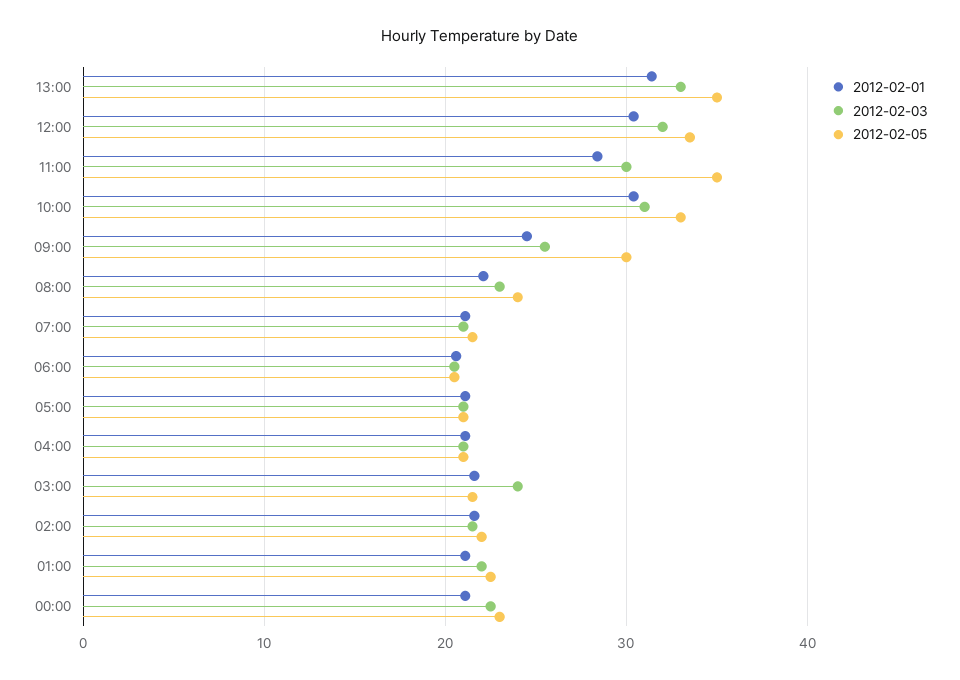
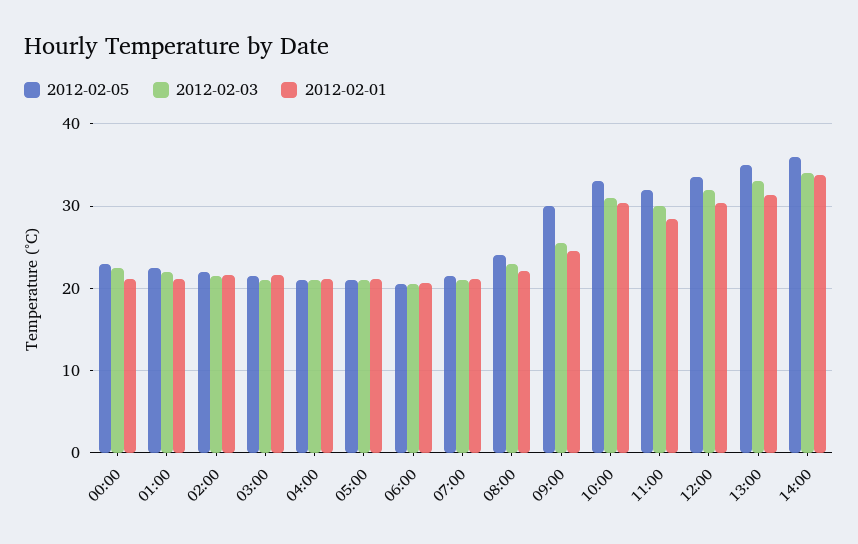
2012-02-05, 11:00: 35 -> 32
2012-02-03, 03:00: 24 -> 21
2012-02-05, 14:00: none -> 36
2012-02-03, 14:00: none -> 34
2012-02-01, 14:00: none -> 34

